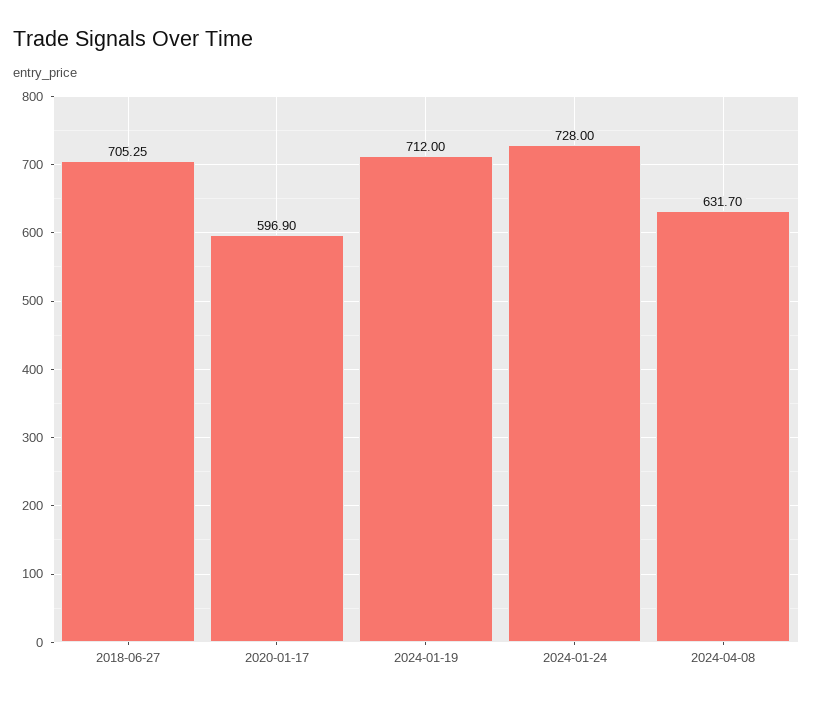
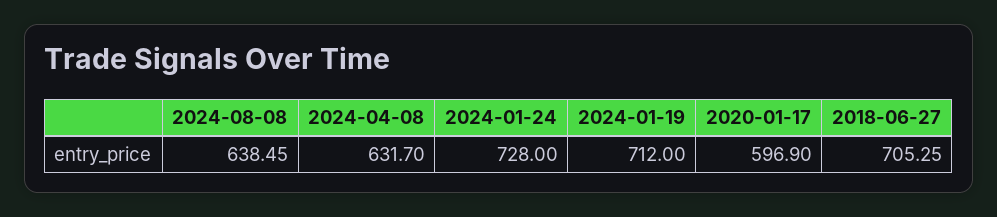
2024-08-08: none -> 638.45

